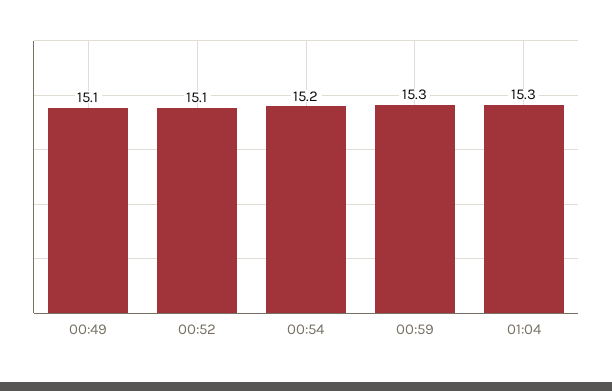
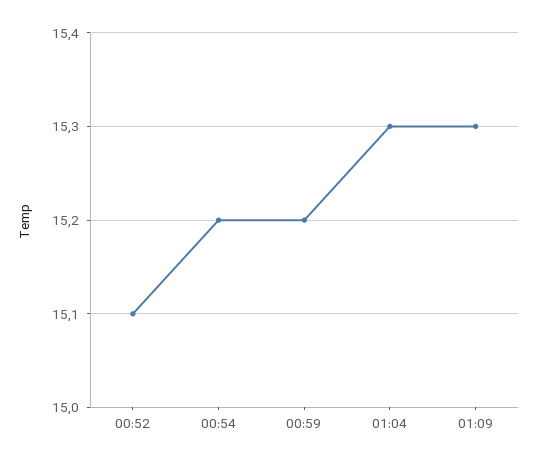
00:49: 15.1 -> none
00:59: 15.3 -> 15.2
01:09: none -> 15.3

